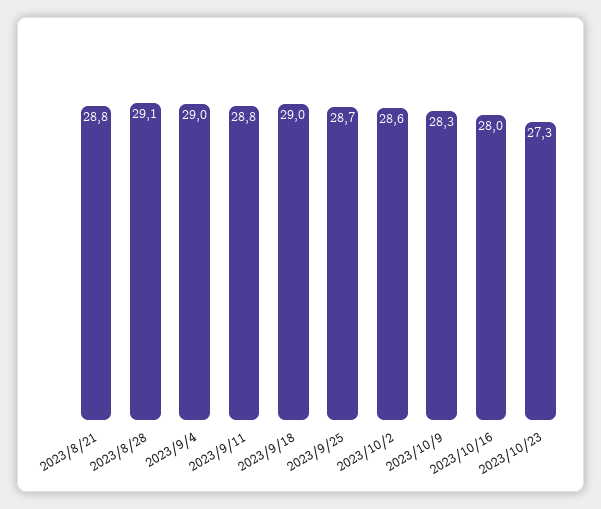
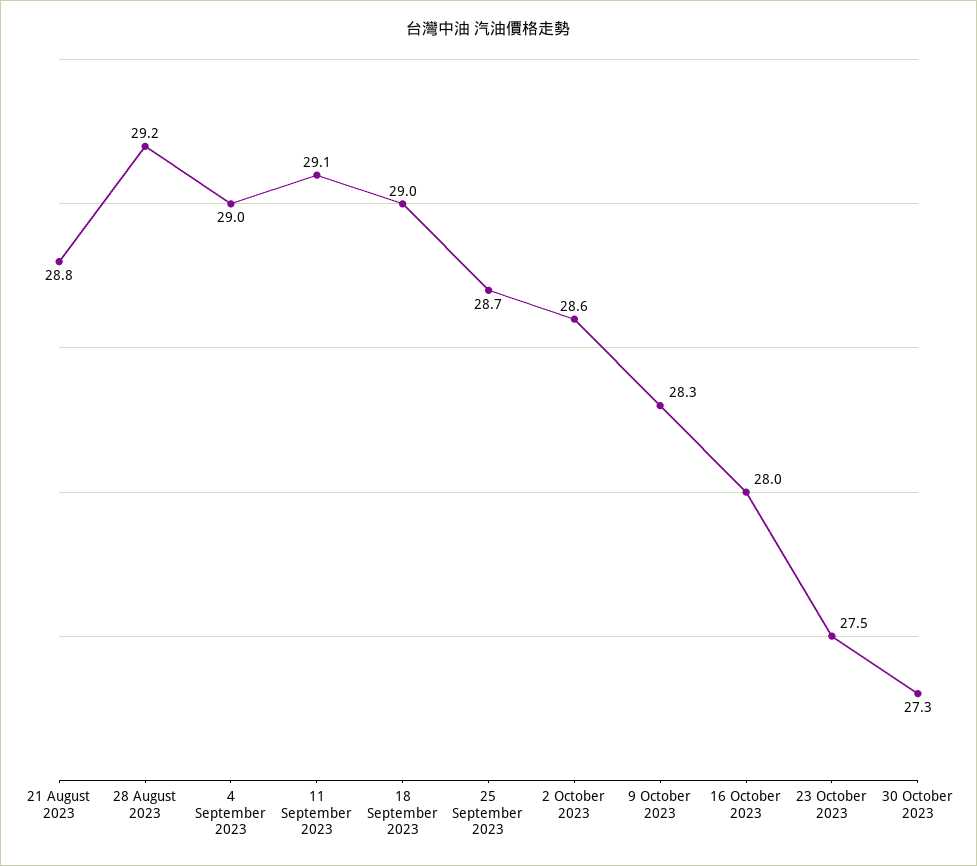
2023/8/28: 29.1 -> 29.2
2023/9/11: 28.8 -> 29.1
2023/10/23: 27.3 -> 27.5
30 October 2023: none -> 27.3

